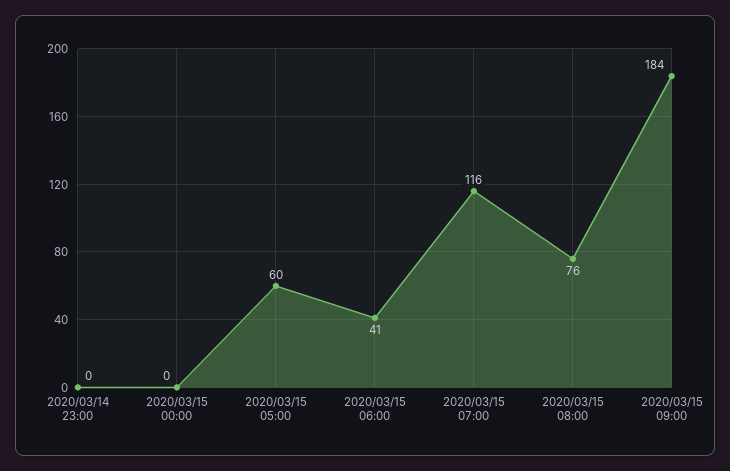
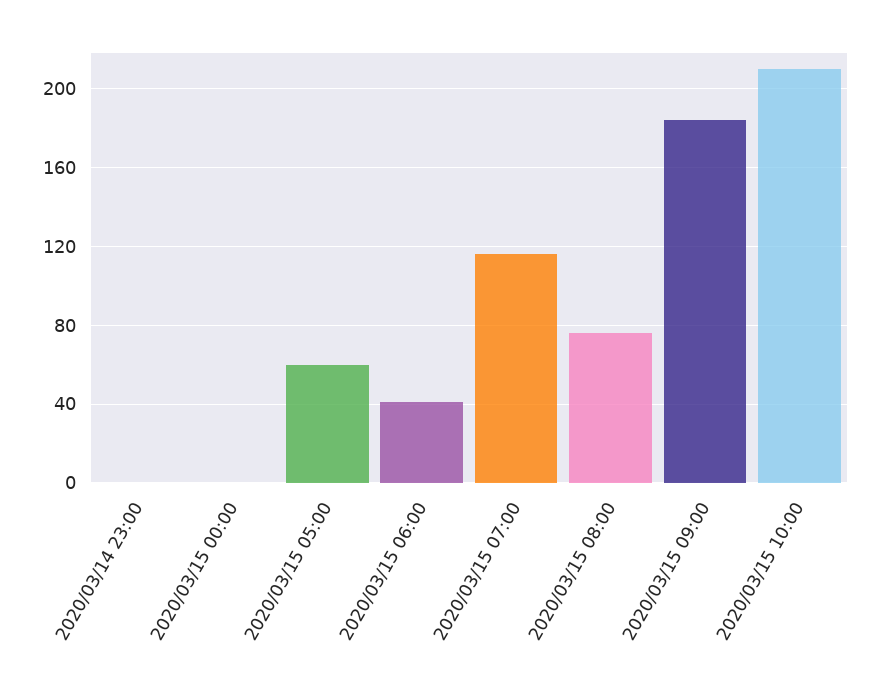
2020/03/15 10:00: none -> 210

